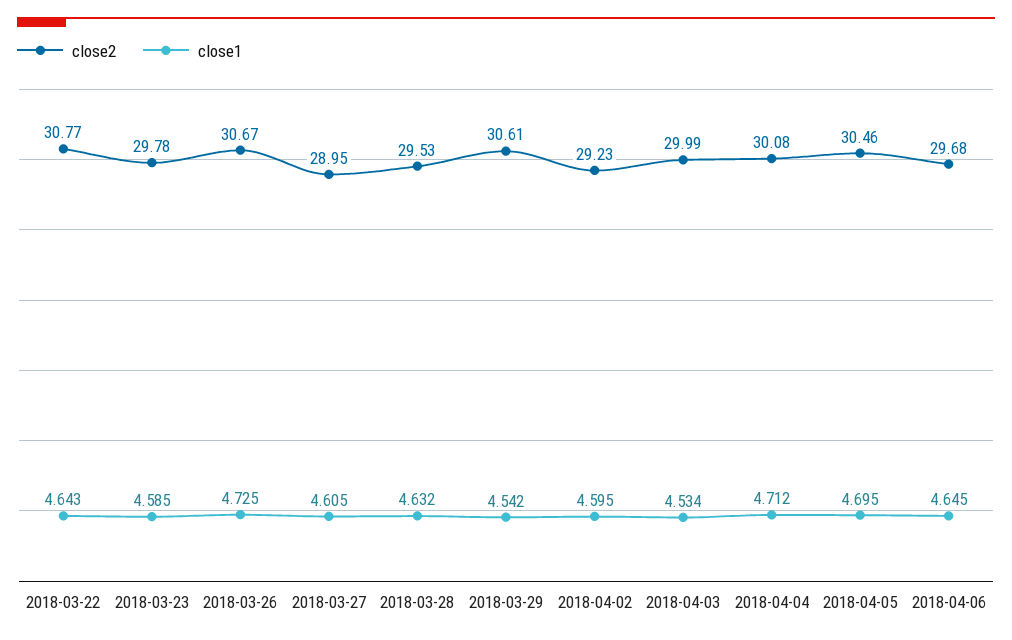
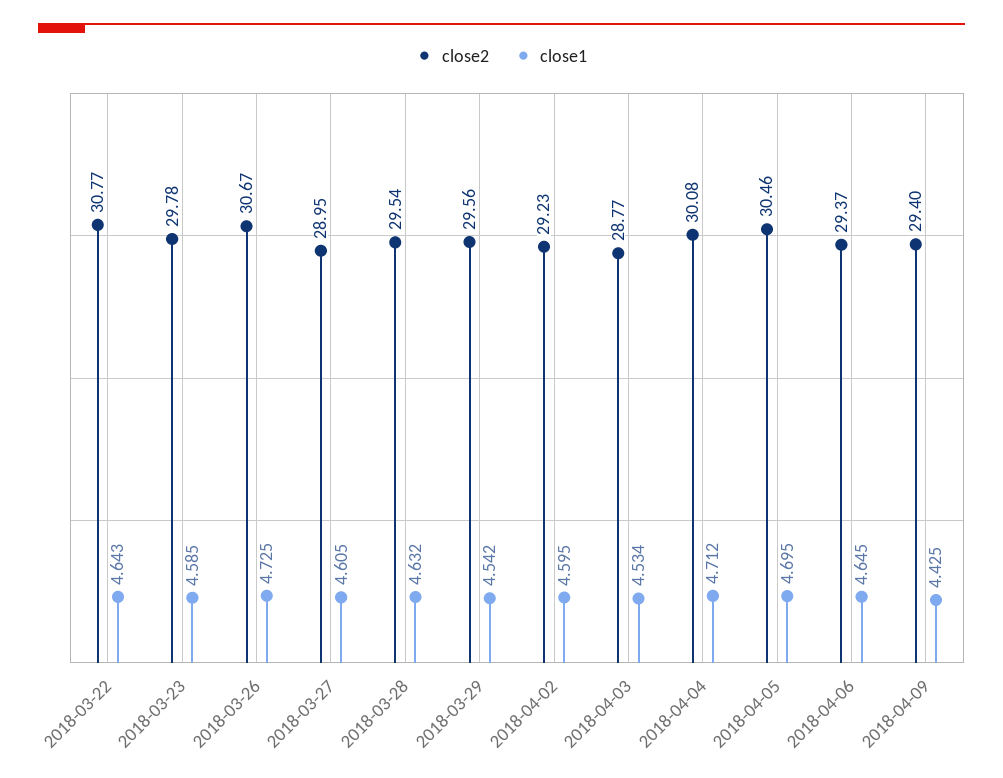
close2, 2018-03-28: 29.53 -> 29.54
close2, 2018-03-29: 30.61 -> 29.56
close2, 2018-04-03: 29.99 -> 28.77
close2, 2018-04-06: 29.68 -> 29.37
close2, 2018-04-09: none -> 29.4
close1, 2018-04-09: none -> 4.425

